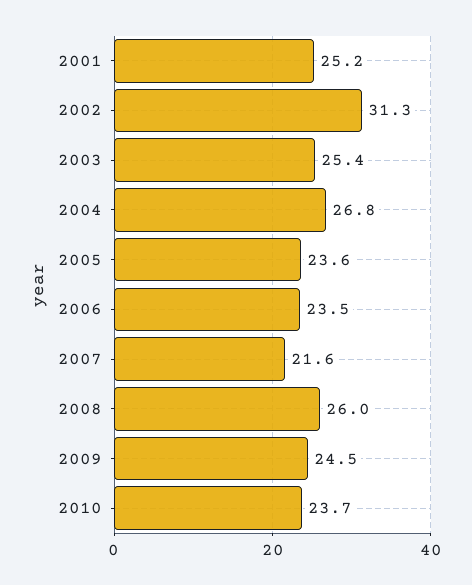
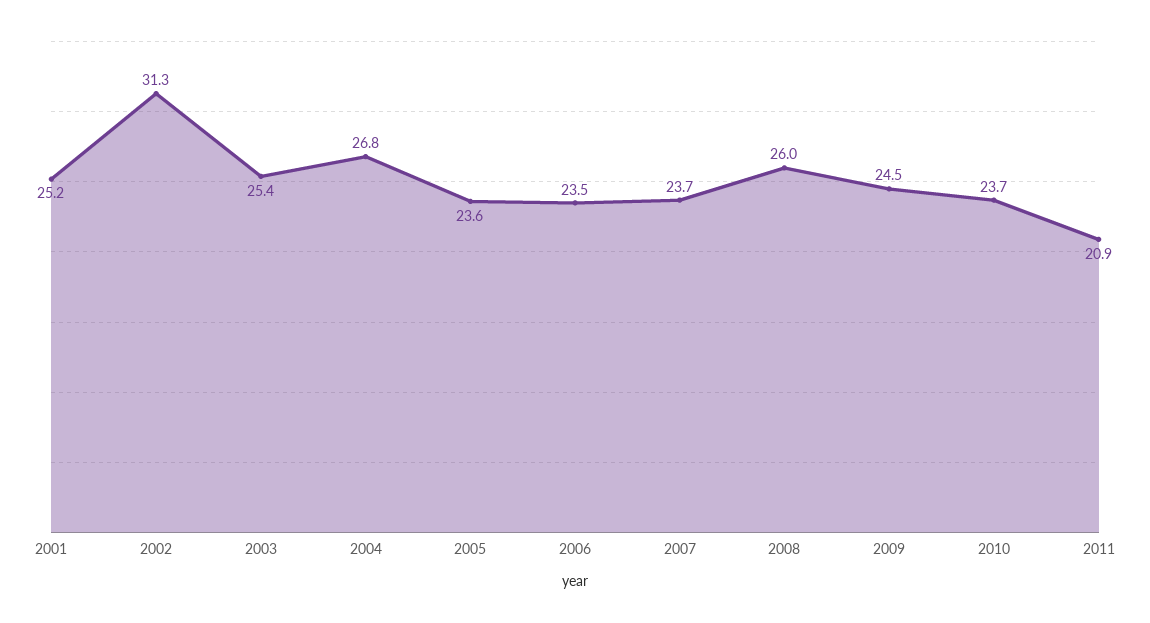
2007: 21.6 -> 23.7
2011: none -> 20.9

